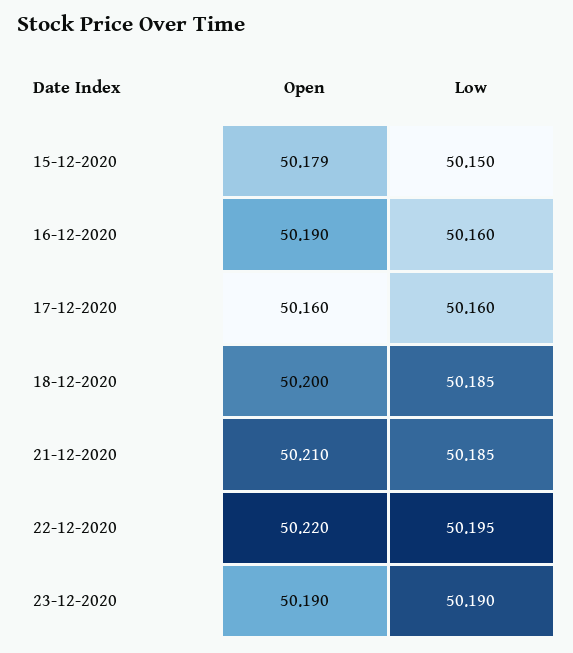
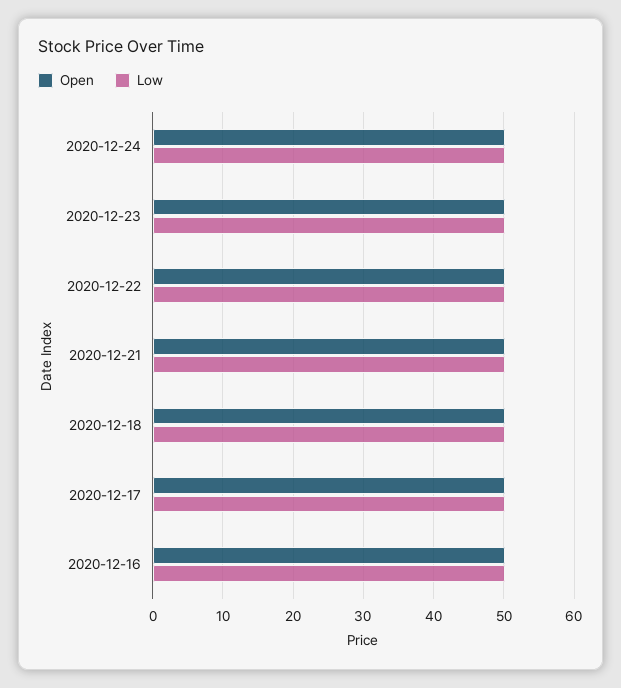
Open, 15-12-2020: 50.179 -> none
Low, 15-12-2020: 50.15 -> none
Open, 2020-12-24: none -> 50
Low, 2020-12-24: none -> 50

